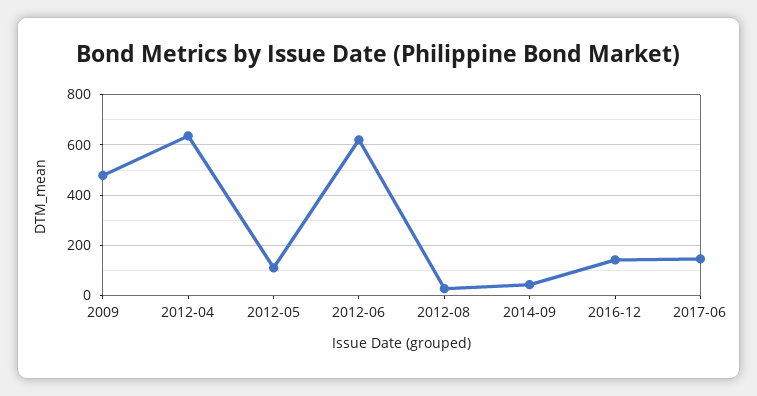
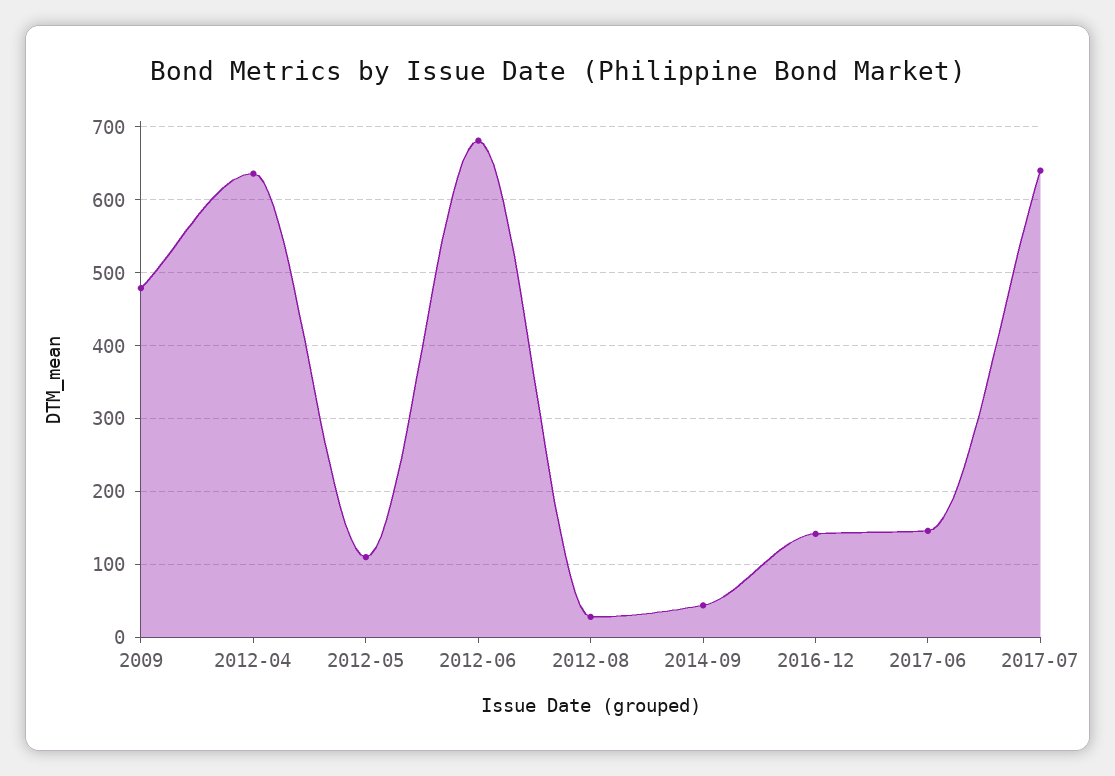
2012-06: 625 -> 680
2017-07: none -> 640

